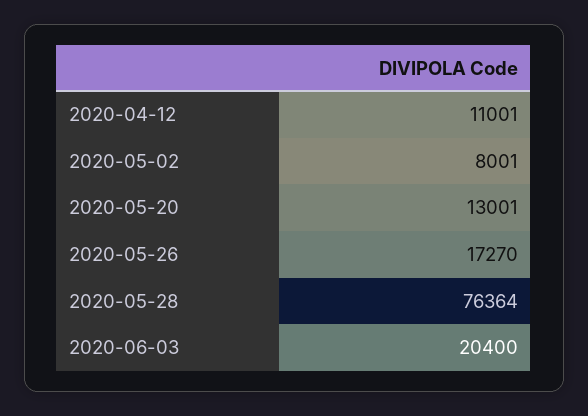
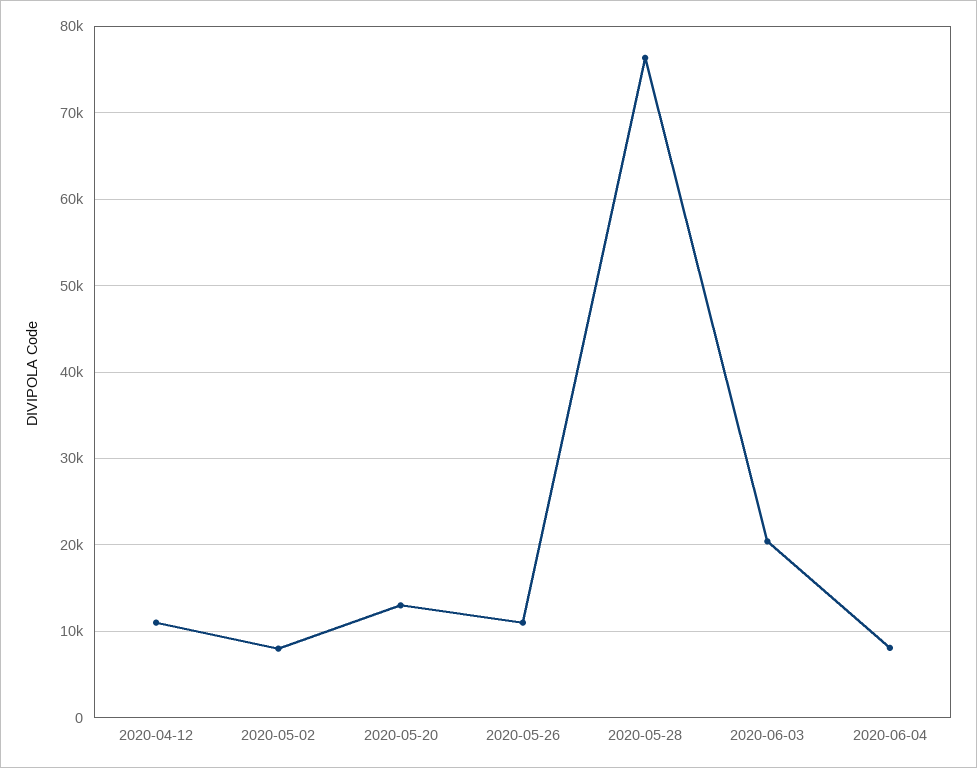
2020-05-26: 17270 -> 11000
2020-06-04: none -> 8000

